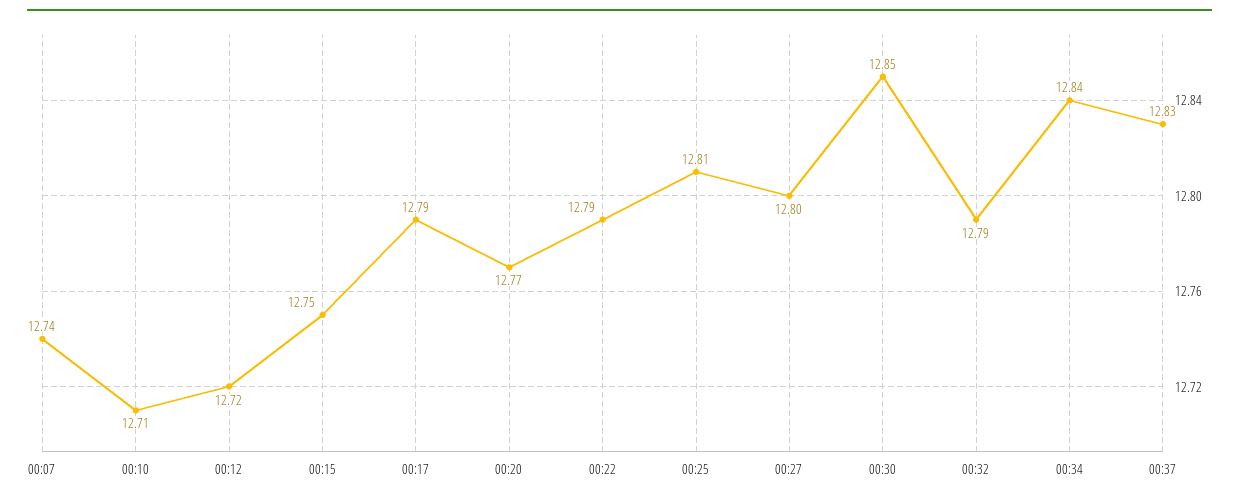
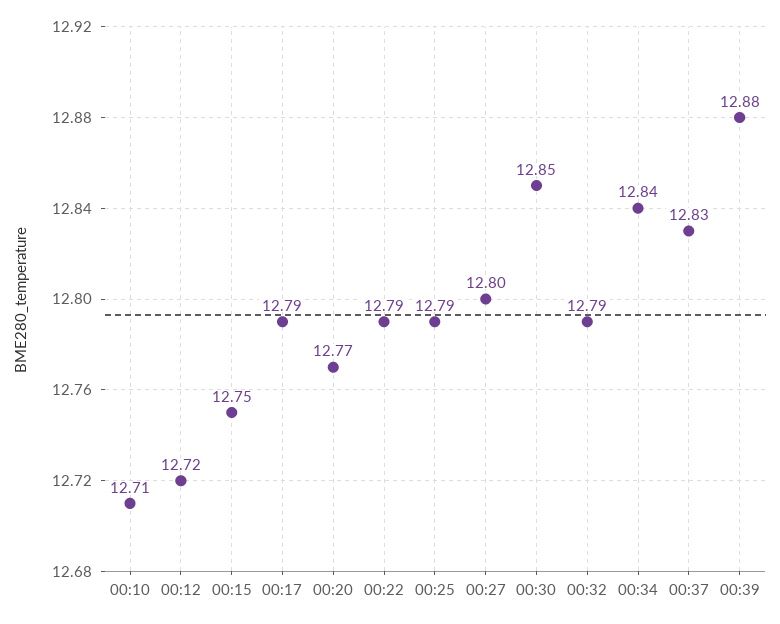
00:07: 12.74 -> none
00:25: 12.81 -> 12.79
00:39: none -> 12.88

